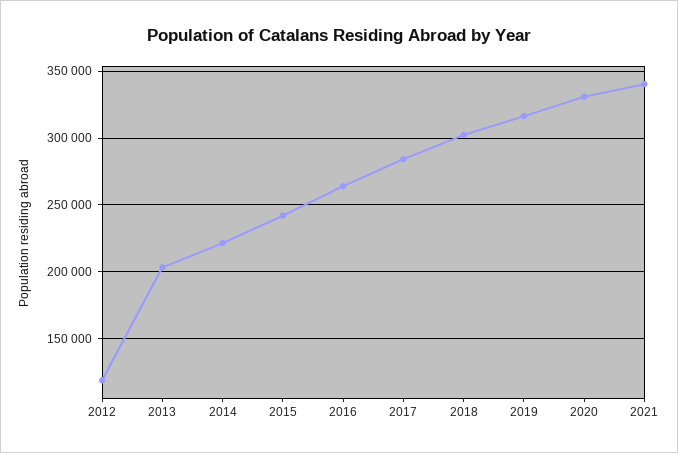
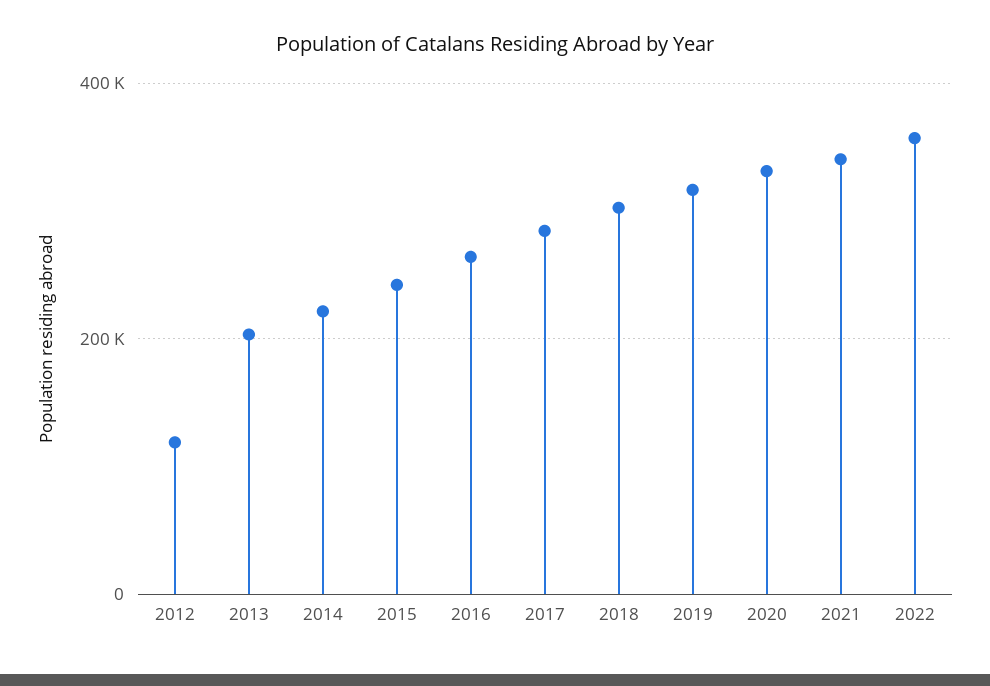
2022: none -> 360000

